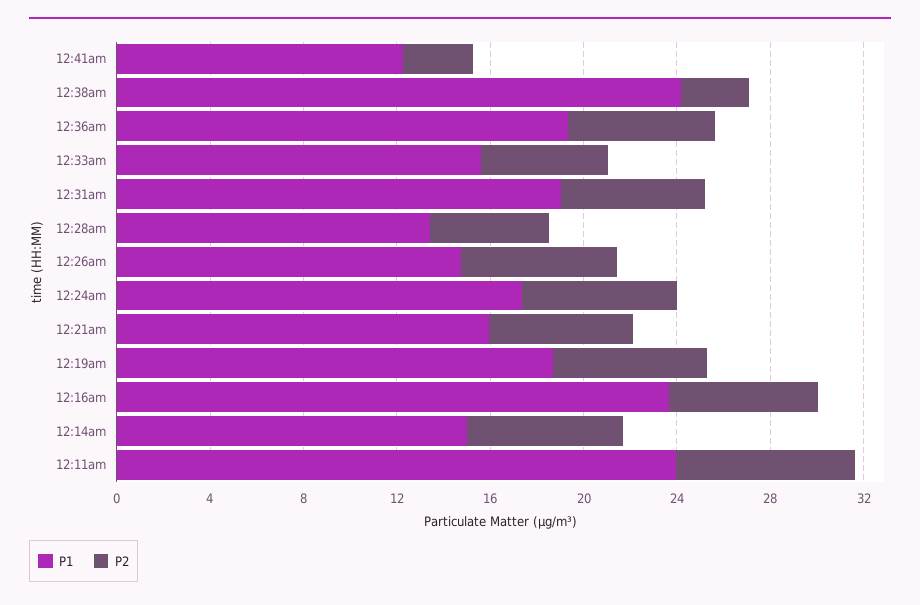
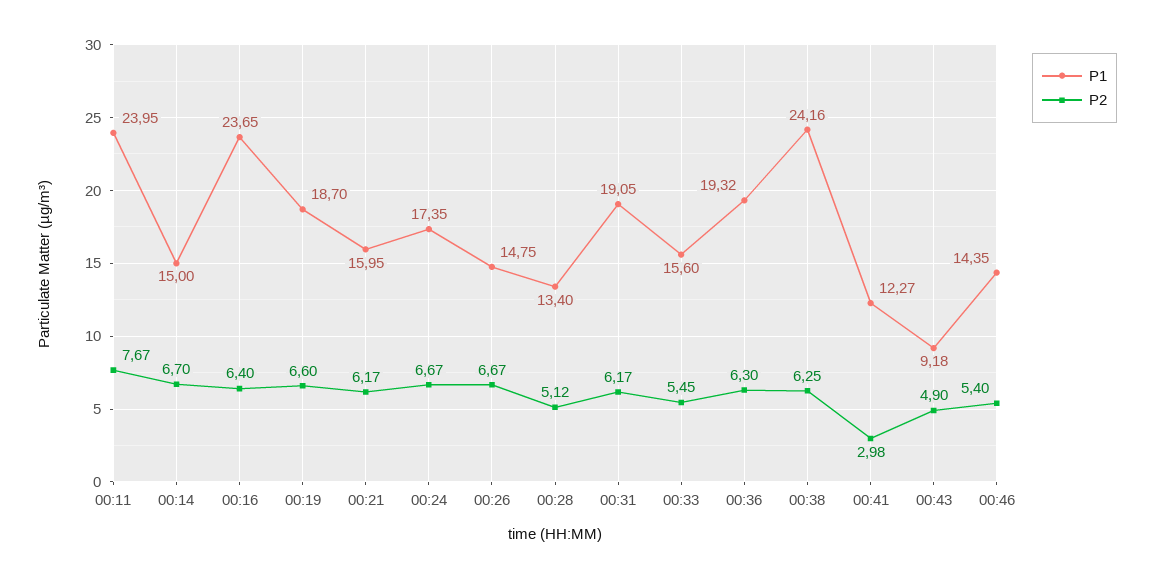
P2, 12:38am: 3 -> 6.25
P1, 00:43: none -> 9.18
P2, 00:43: none -> 4.9
P1, 00:46: none -> 14.35
P2, 00:46: none -> 5.4

